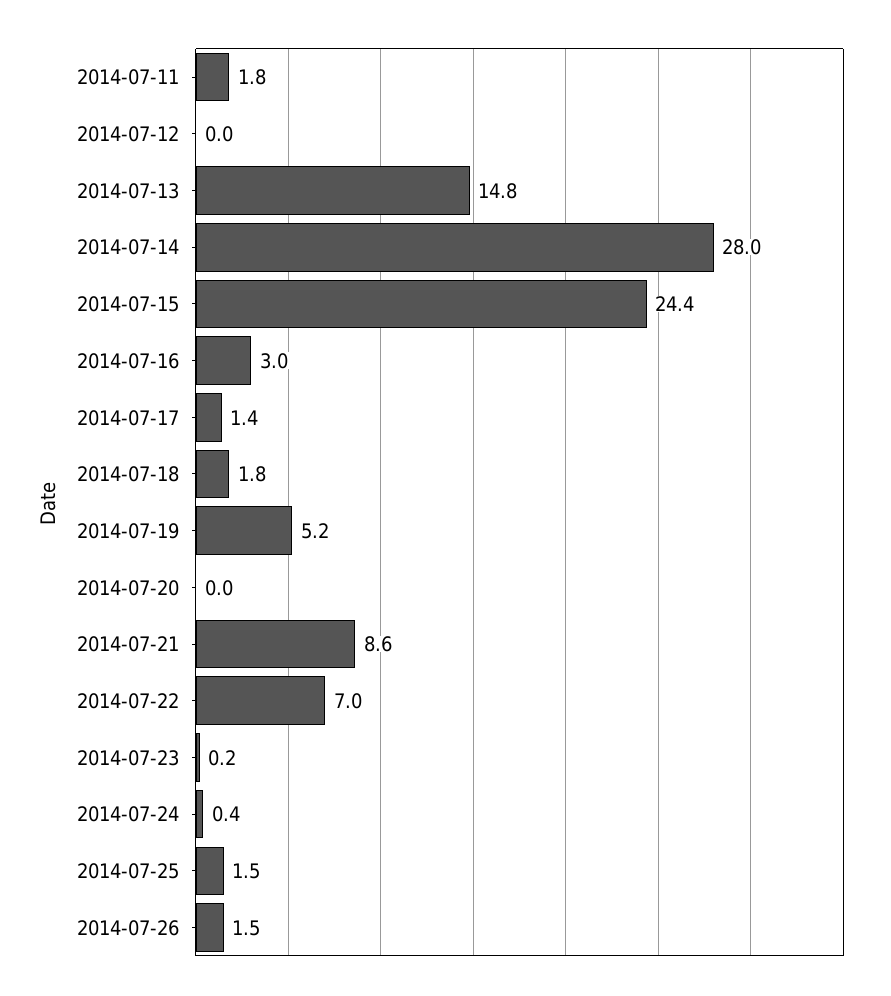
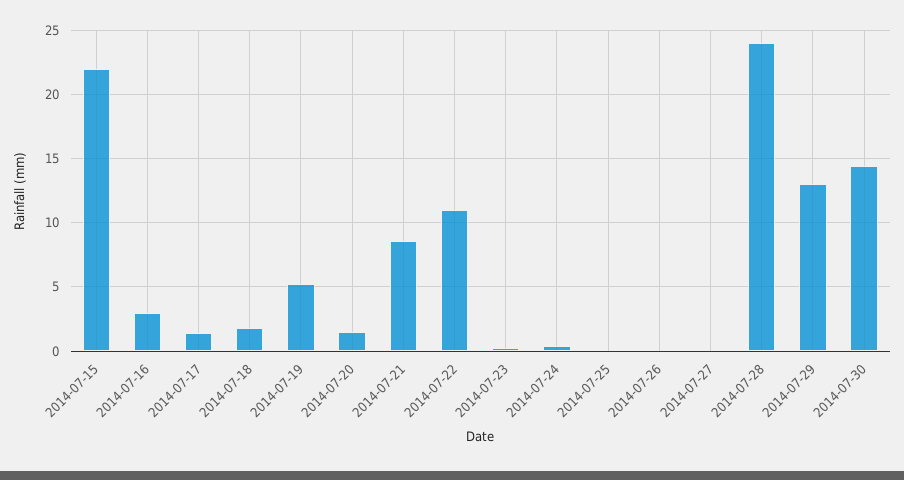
2014-07-11: 1.8 -> none
2014-07-12: 0 -> none
2014-07-13: 14.8 -> none
2014-07-14: 28 -> none
2014-07-15: 24.4 -> 22
2014-07-20: 0 -> 1.5
2014-07-22: 7 -> 11
2014-07-25: 1.5 -> 0
2014-07-26: 1.5 -> 0
2014-07-27: none -> 0
2014-07-28: none -> 24
2014-07-29: none -> 13
2014-07-30: none -> 14.5

